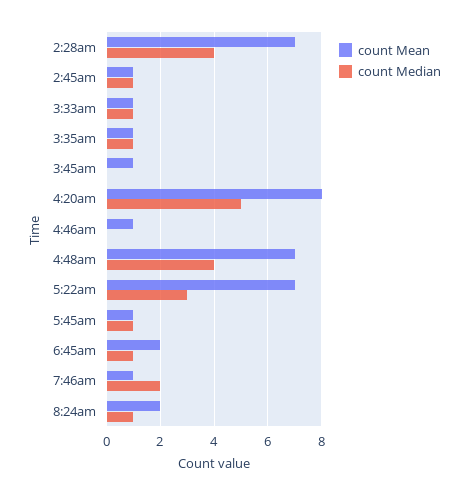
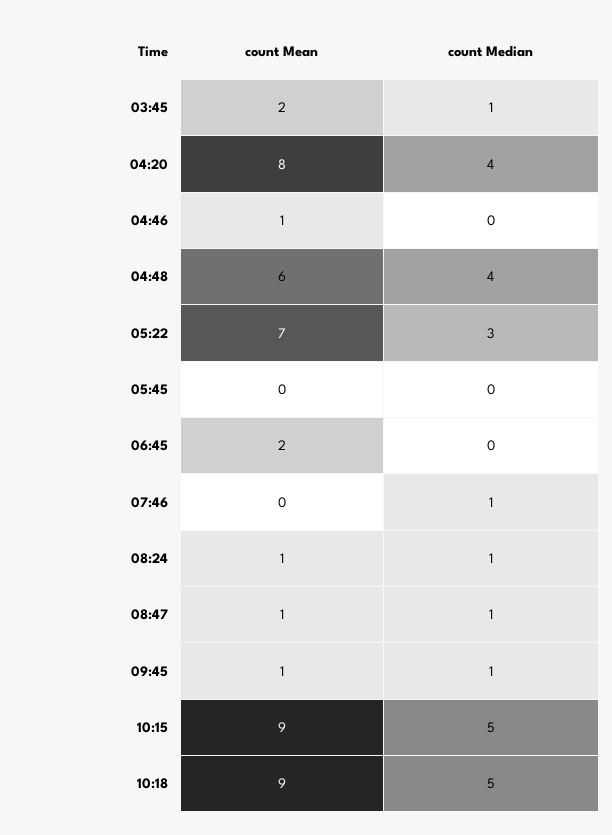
count Mean, 2:28am: 7 -> none
count Median, 2:28am: 4 -> none
count Mean, 2:45am: 1 -> none
count Median, 2:45am: 1 -> none
count Mean, 3:33am: 1 -> none
count Median, 3:33am: 1 -> none
count Mean, 3:35am: 1 -> none
count Median, 3:35am: 1 -> none
count Mean, 3:45am: 1 -> 2
count Median, 3:45am: 0 -> 1
count Median, 4:20am: 5 -> 4
count Mean, 4:48am: 7 -> 6
count Mean, 5:45am: 1 -> 0
count Median, 5:45am: 1 -> 0
count Median, 6:45am: 1 -> 0
count Mean, 7:46am: 1 -> 0
count Median, 7:46am: 2 -> 1
count Mean, 8:24am: 2 -> 1
count Mean, 08:47: none -> 1
count Median, 08:47: none -> 1
count Mean, 09:45: none -> 1
count Median, 09:45: none -> 1
count Mean, 10:15: none -> 9
count Median, 10:15: none -> 5
count Mean, 10:18: none -> 9
count Median, 10:18: none -> 5

